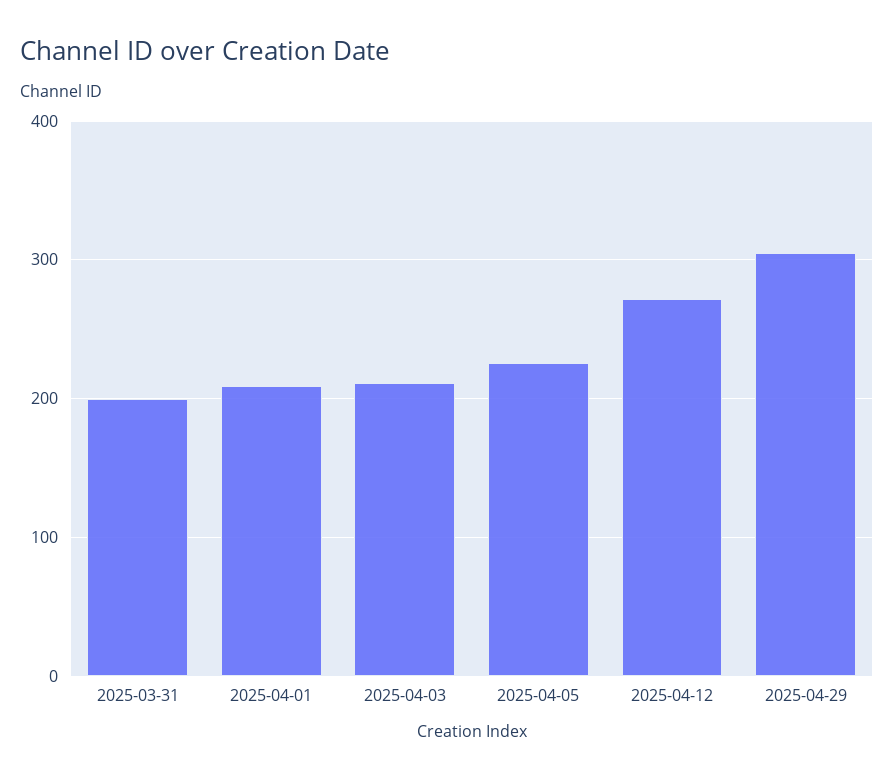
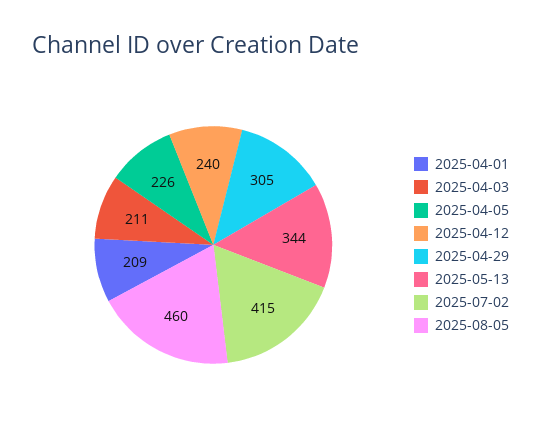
2025-03-31: 200 -> none
2025-04-12: 270 -> 240
2025-05-13: none -> 344
2025-07-02: none -> 415
2025-08-05: none -> 460

